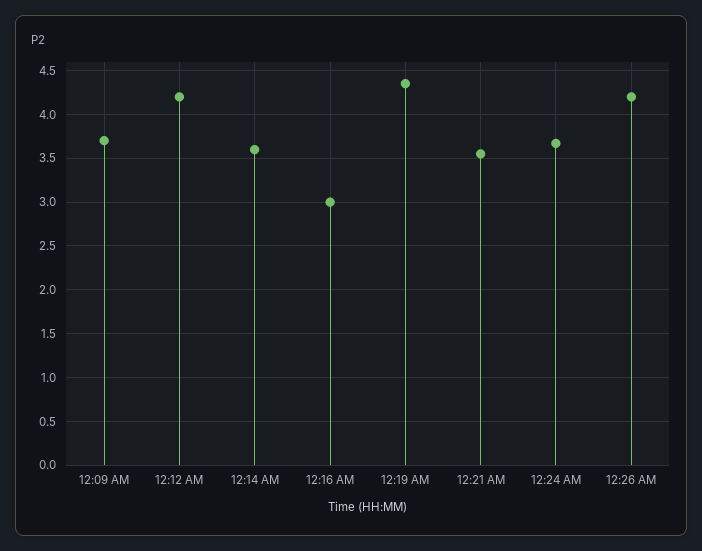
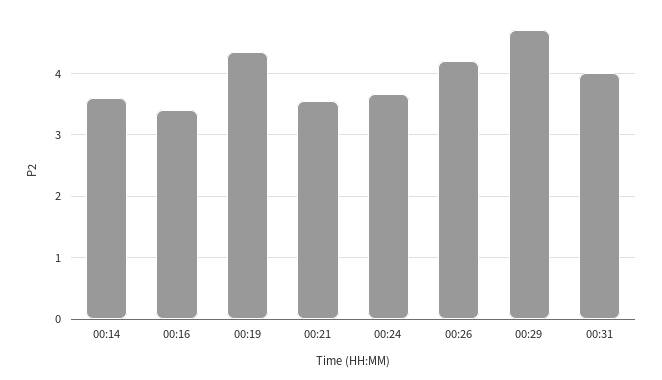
12:09 AM: 3.7 -> none
12:12 AM: 4.2 -> none
12:16 AM: 3 -> 3.4
00:29: none -> 4.7
00:31: none -> 4

